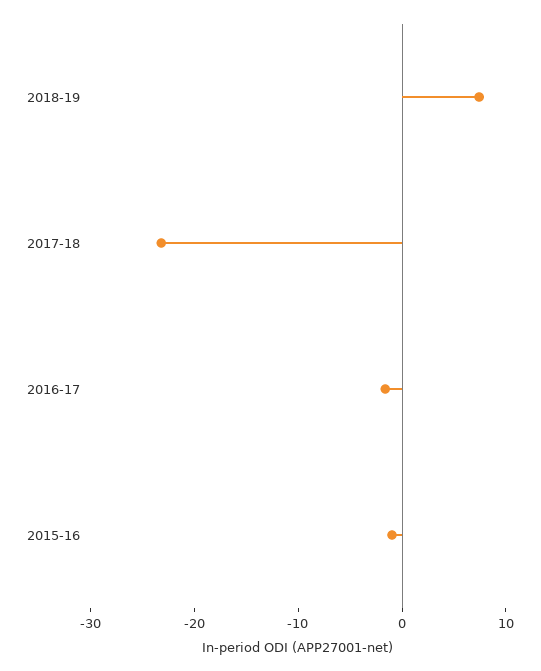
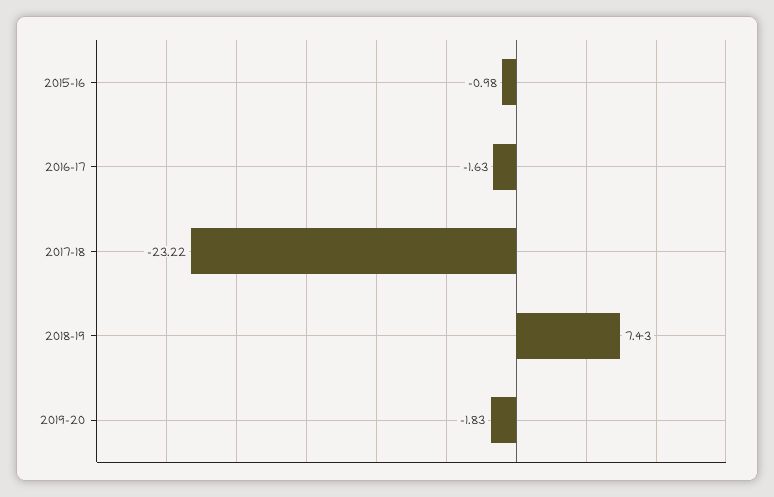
2019-20: none -> -1.83

